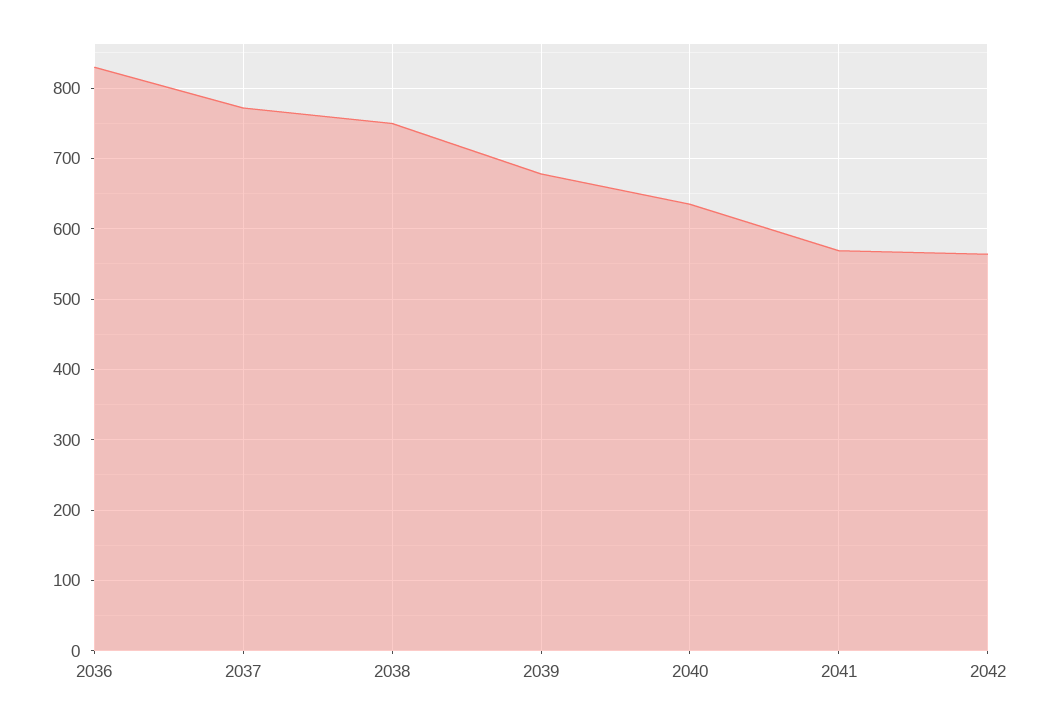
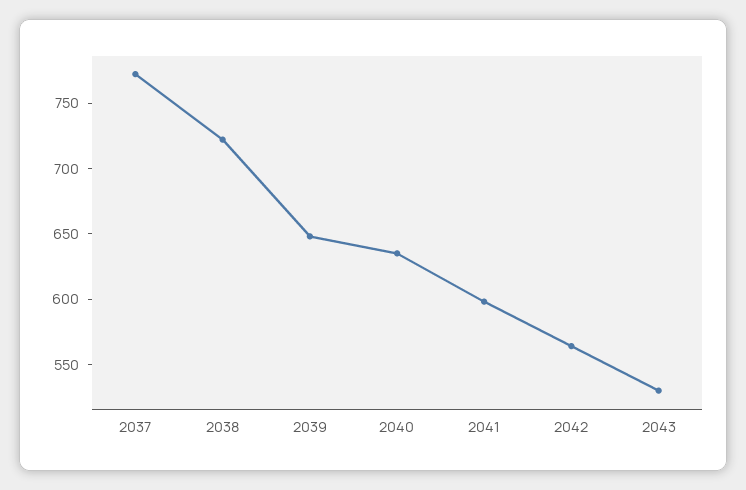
2036: 830 -> none
2038: 750 -> 720
2039: 680 -> 650
2041: 570 -> 600
2043: none -> 530

